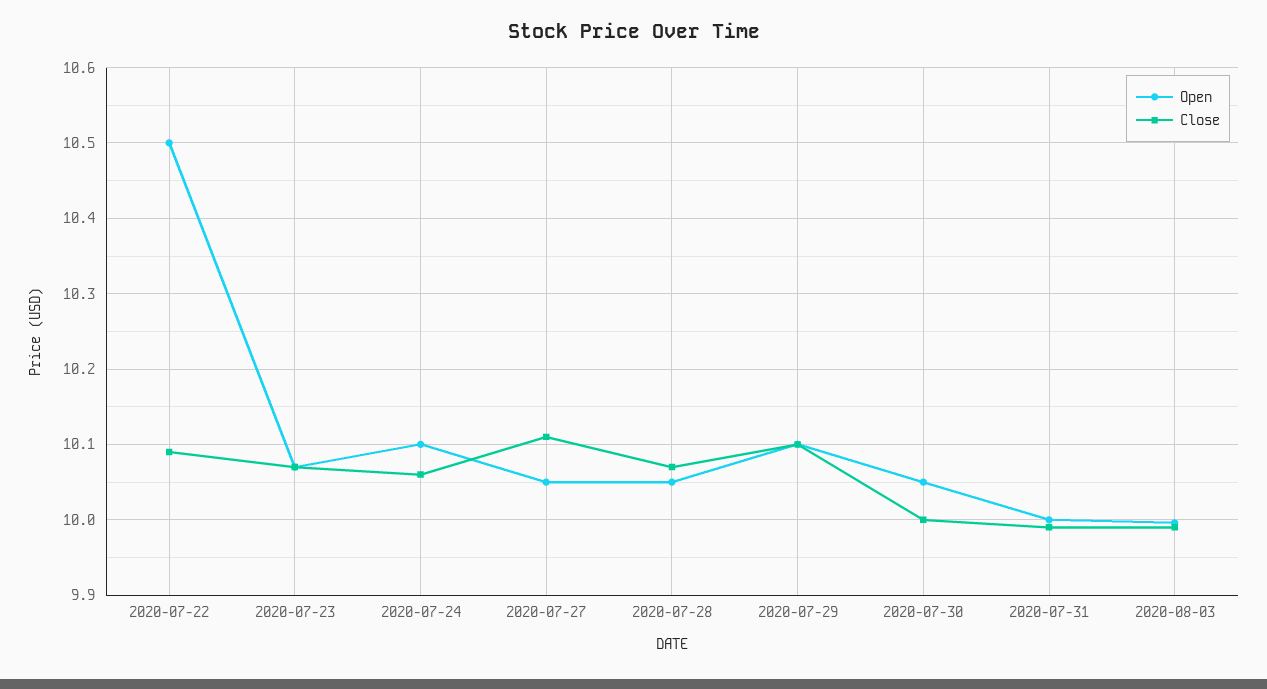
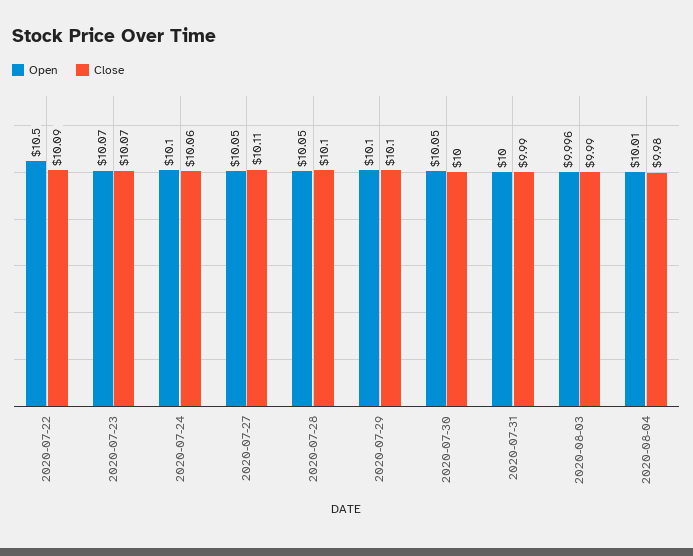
Close, 2020-07-28: 10.07 -> 10.1
Open, 2020-08-04: none -> 10.01
Close, 2020-08-04: none -> 9.98

